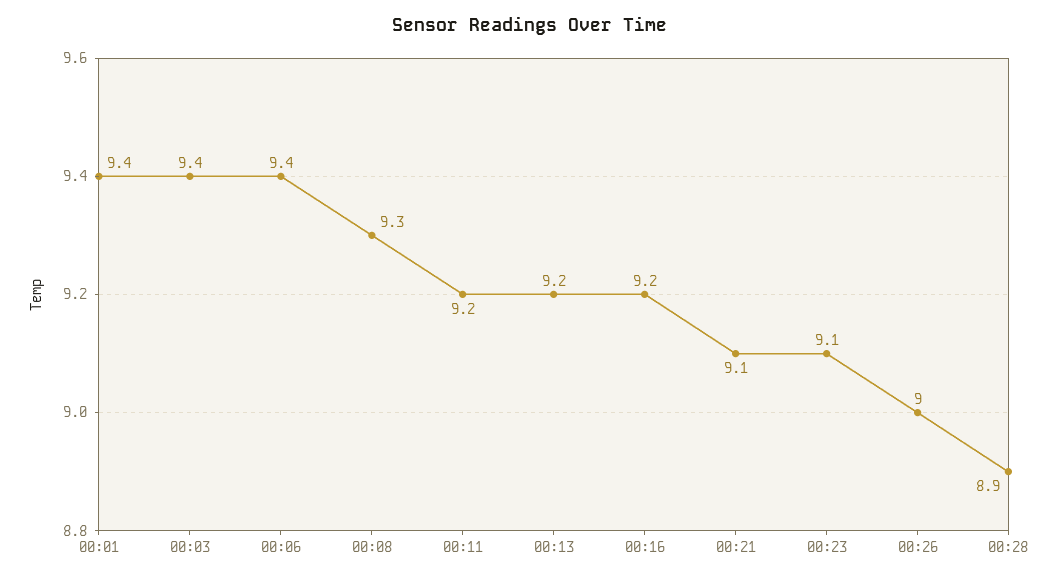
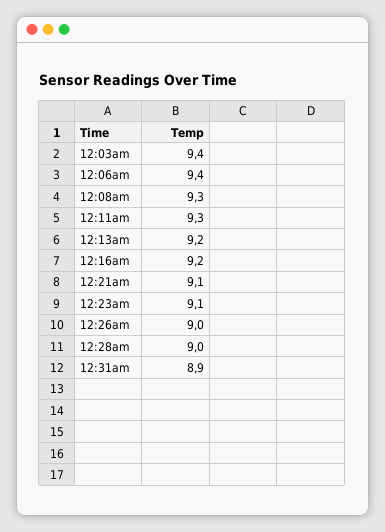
00:01: 9.4 -> none
00:11: 9.2 -> 9.3
00:28: 8.9 -> 9
12:31am: none -> 8.9

